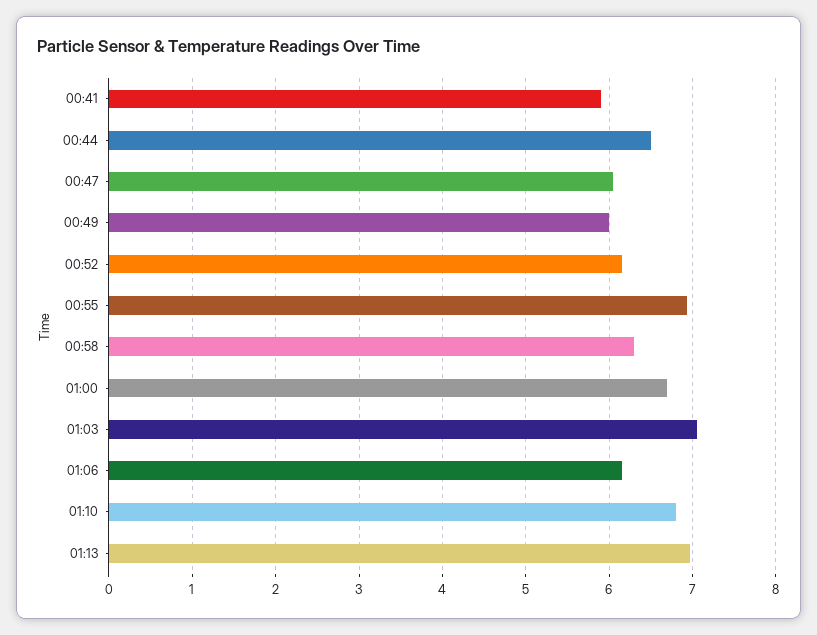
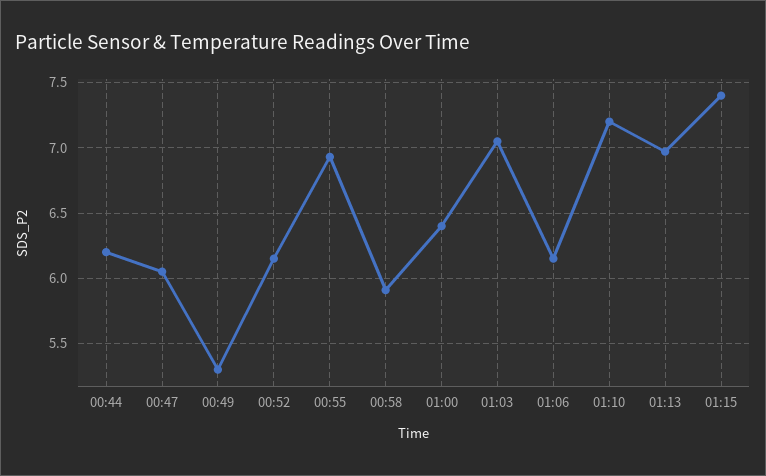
00:41: 5.9 -> none
00:44: 6.5 -> 6.2
00:49: 6 -> 5.3
00:58: 6.3 -> 5.9
01:00: 6.7 -> 6.4
01:10: 6.8 -> 7.2
01:15: none -> 7.4

